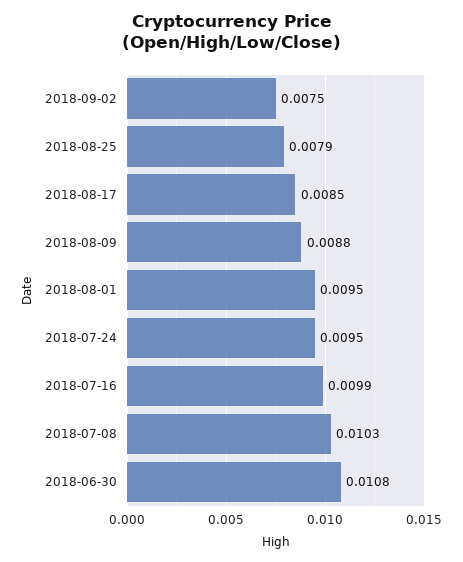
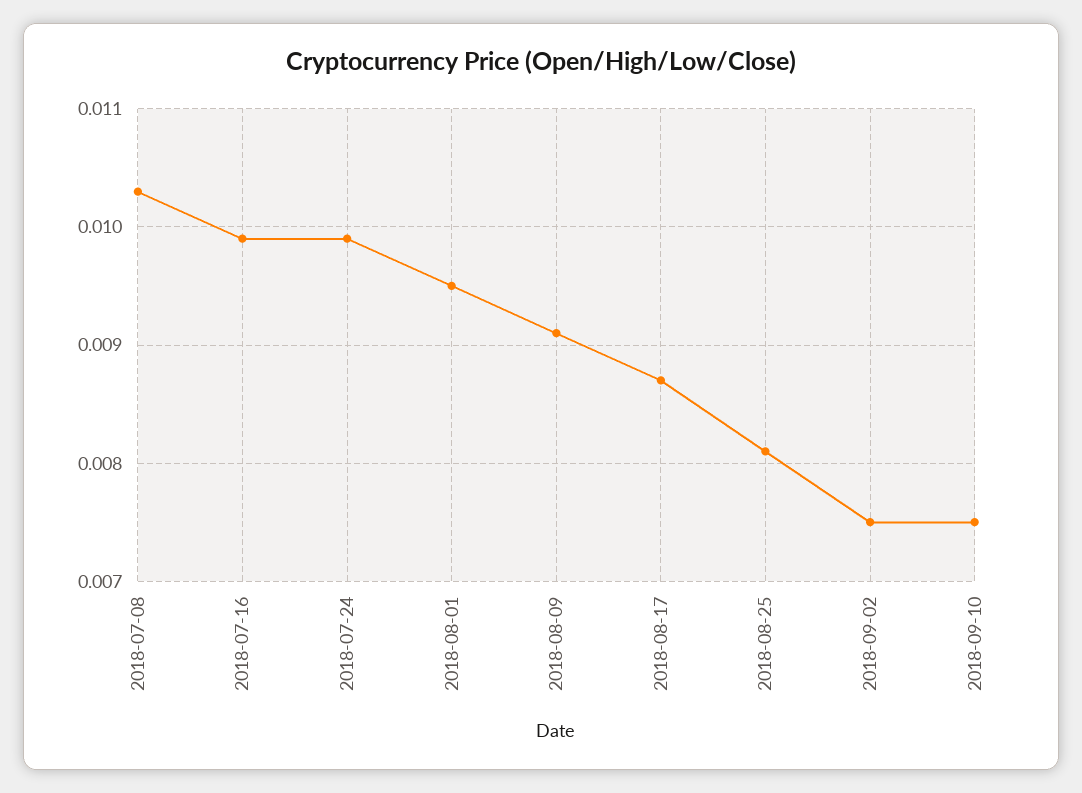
2018-08-25: 0.0079 -> 0.0081
2018-08-17: 0.0085 -> 0.0087
2018-08-09: 0.0088 -> 0.0091
2018-07-24: 0.0095 -> 0.0099
2018-06-30: 0.0108 -> none
2018-09-10: none -> 0.0075

